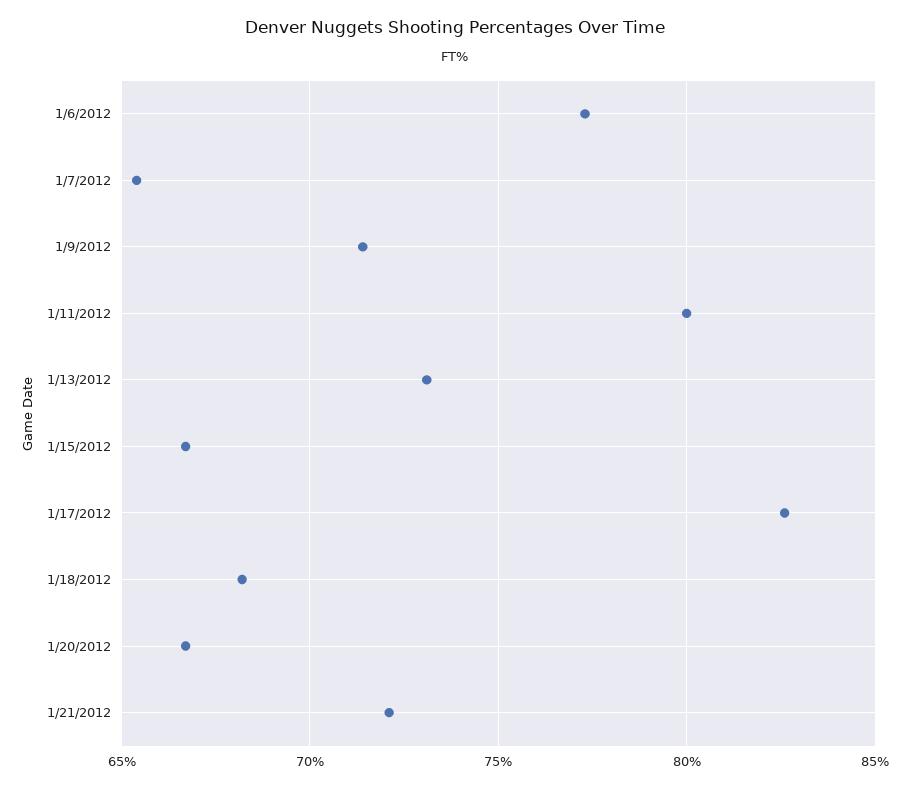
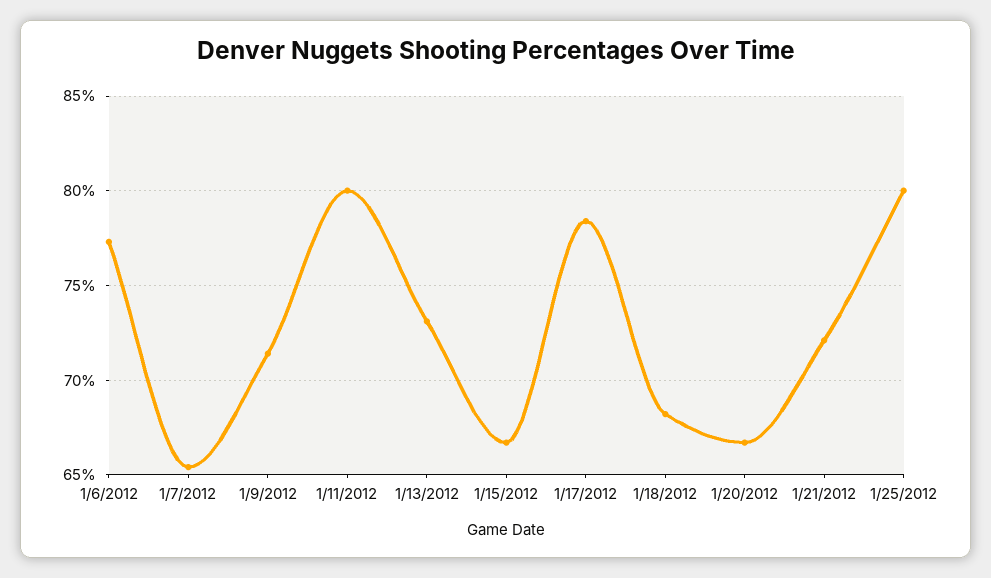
1/17/2012: 82.5 -> 78.5
1/25/2012: none -> 80

